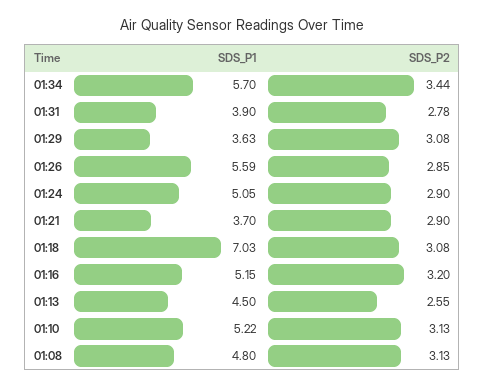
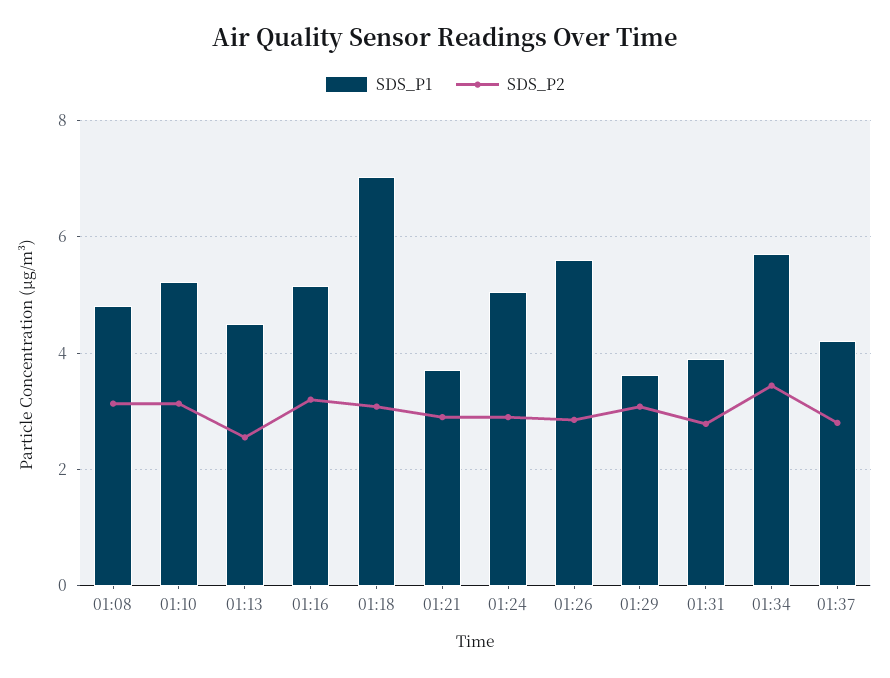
SDS_P1, 01:37: none -> 4.2
SDS_P2, 01:37: none -> 2.8

